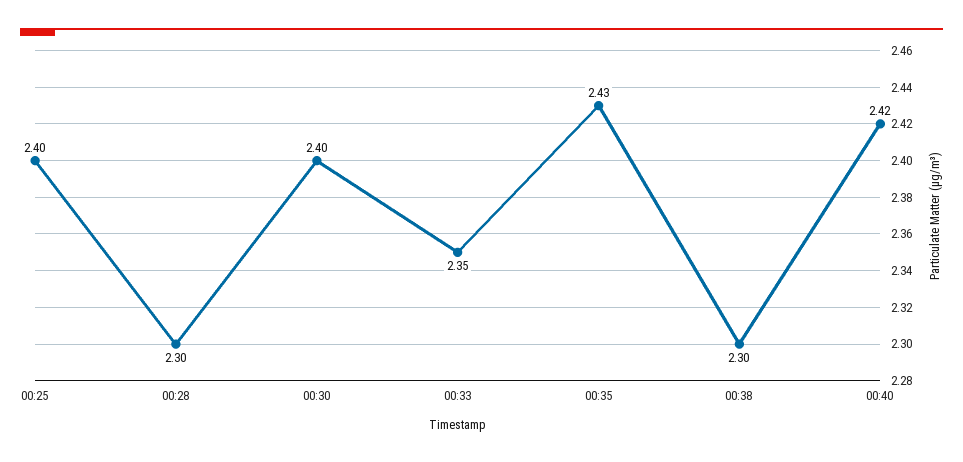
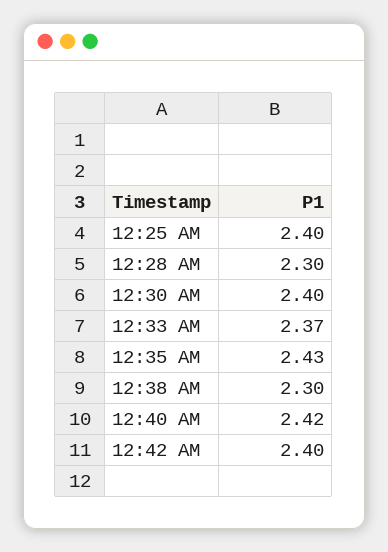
00:33: 2.35 -> 2.37
12:42 AM: none -> 2.4

